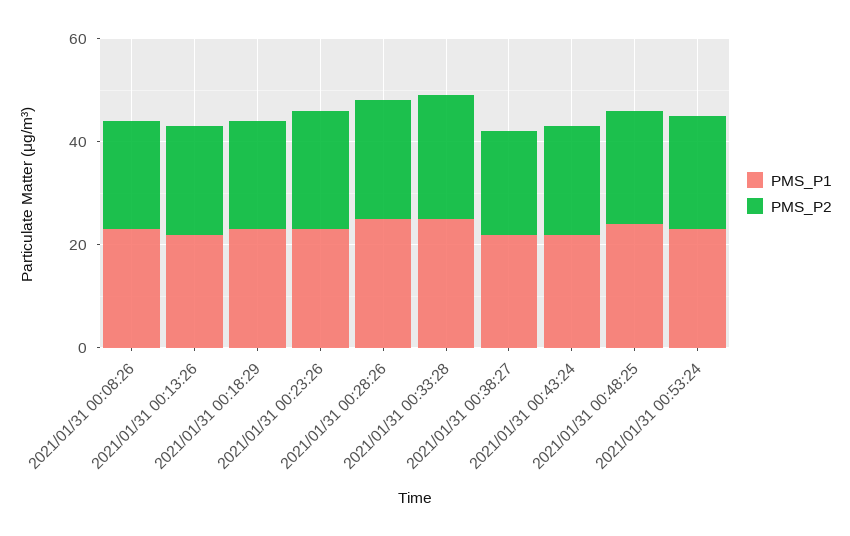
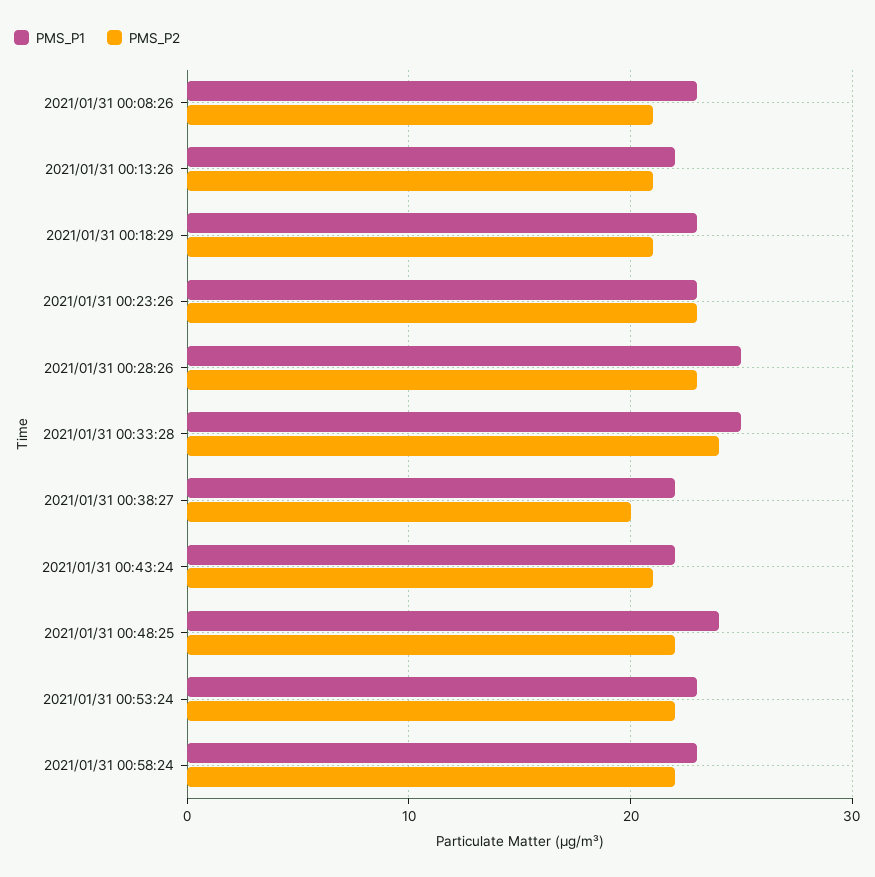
PMS_P1, 2021/01/31 00:58:24: none -> 23
PMS_P2, 2021/01/31 00:58:24: none -> 22

